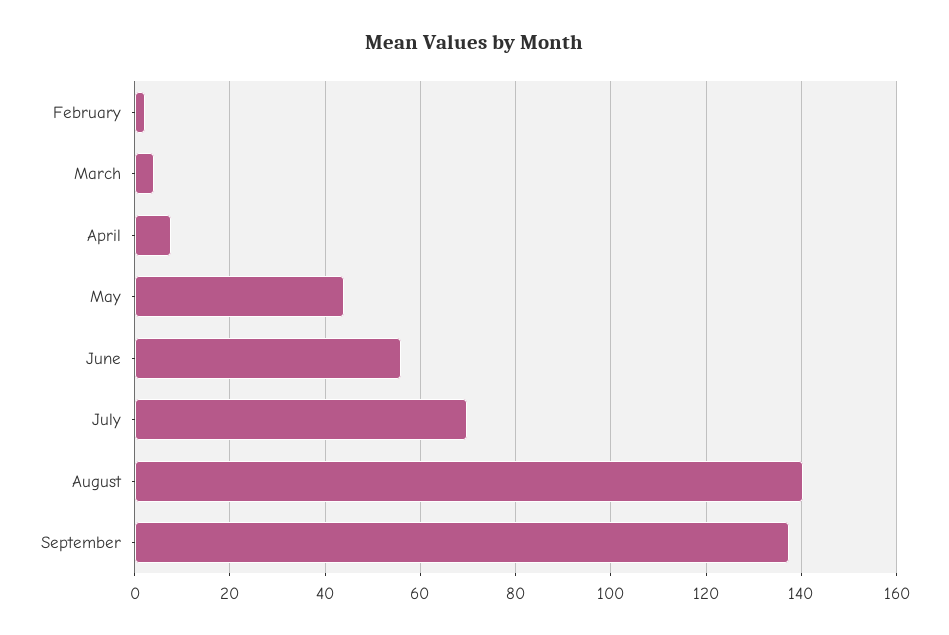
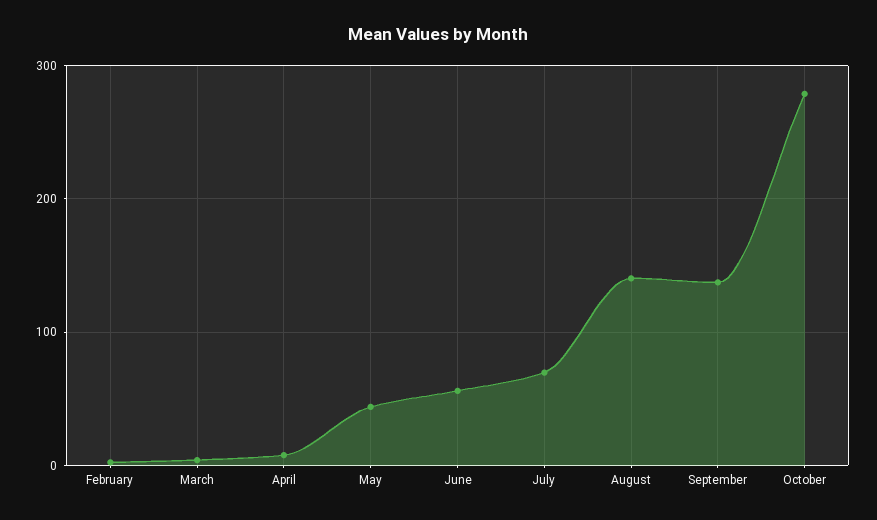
October: none -> 280

